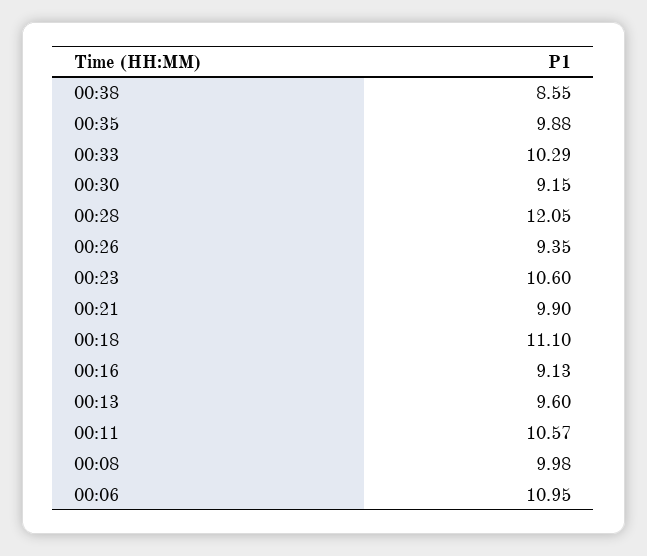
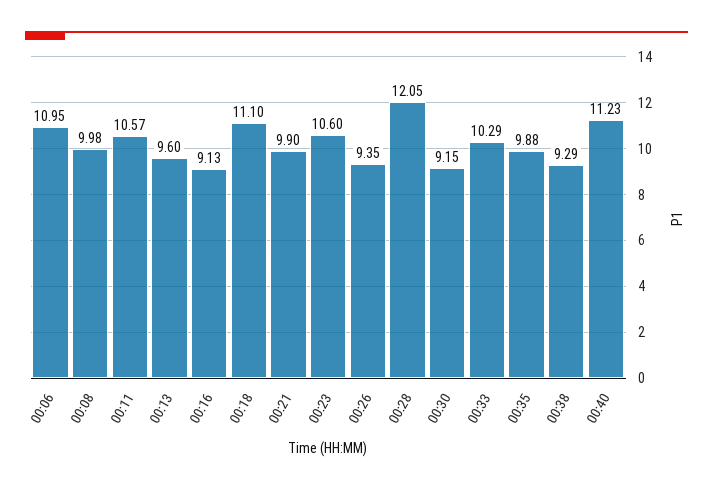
00:38: 8.55 -> 9.29
00:40: none -> 11.23

